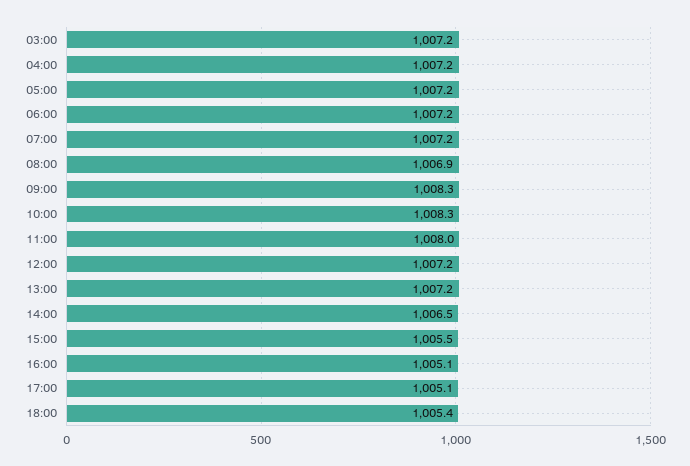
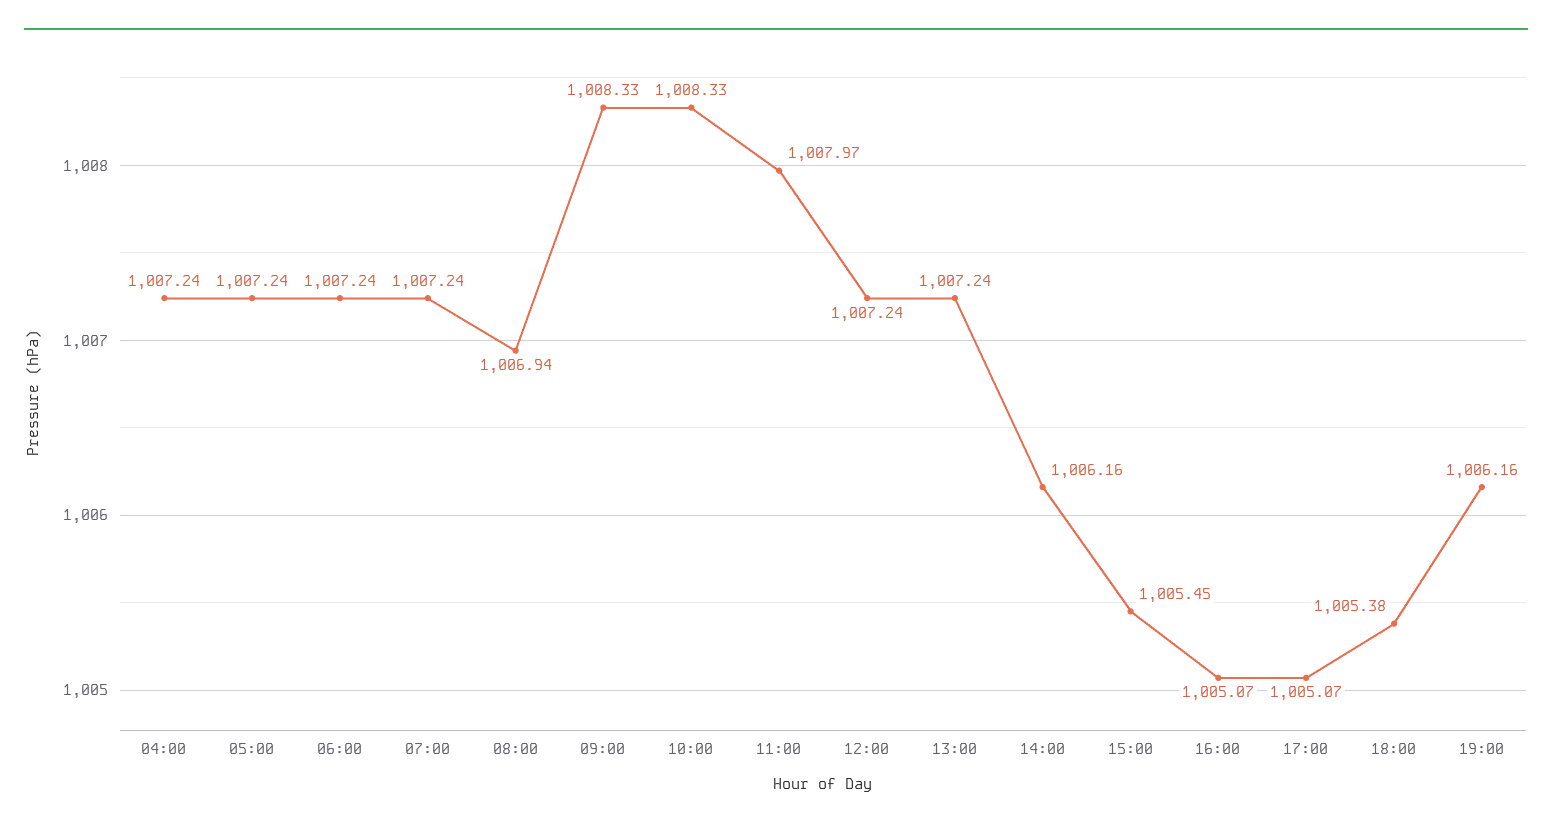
03:00: 1007.2 -> none
14:00: 1006.5 -> 1006.16
19:00: none -> 1006.16

